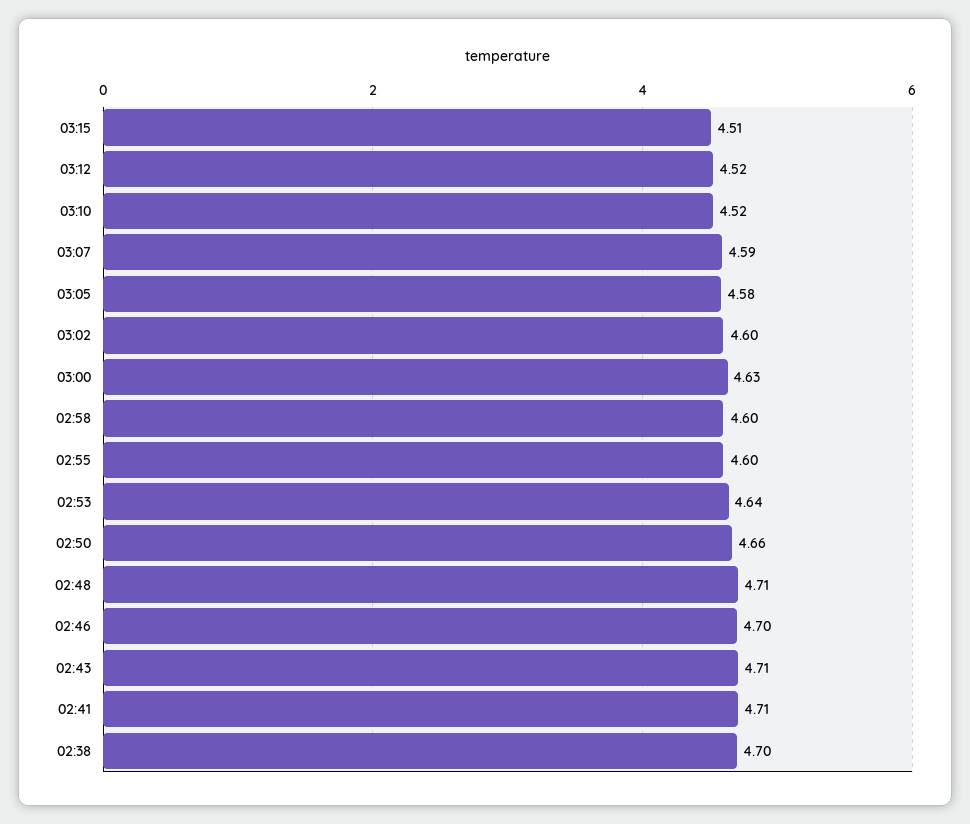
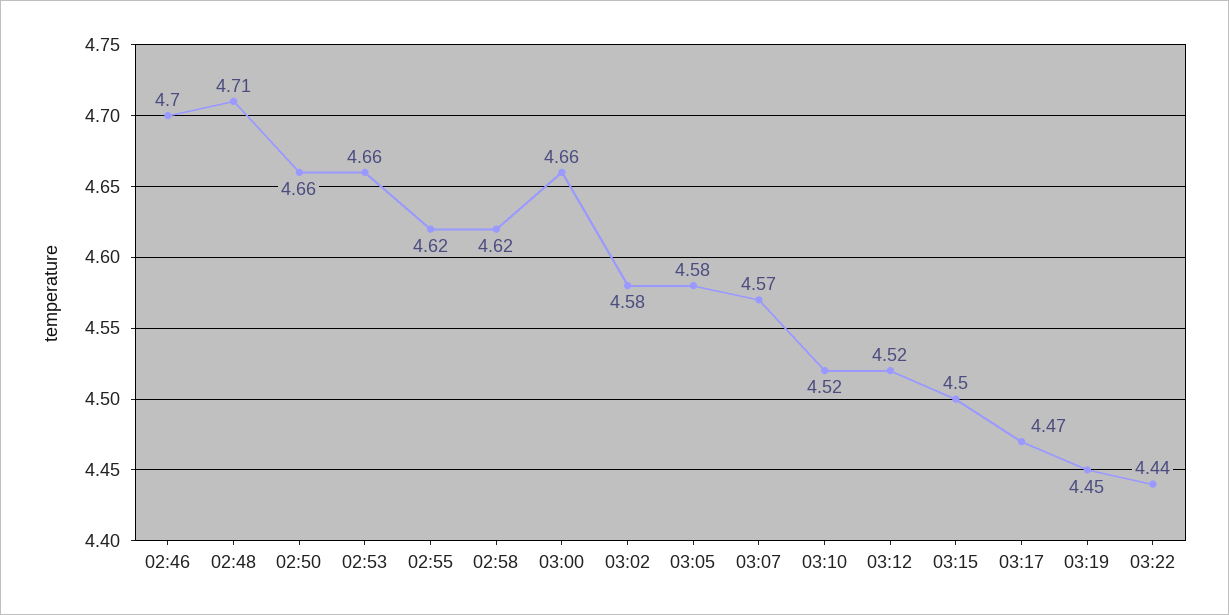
03:15: 4.51 -> 4.5
03:07: 4.59 -> 4.57
03:02: 4.6 -> 4.58
03:00: 4.63 -> 4.66
02:58: 4.6 -> 4.62
02:55: 4.6 -> 4.62
02:53: 4.64 -> 4.66
02:43: 4.71 -> none
02:41: 4.71 -> none
02:38: 4.7 -> none
03:17: none -> 4.47
03:19: none -> 4.45
03:22: none -> 4.44

